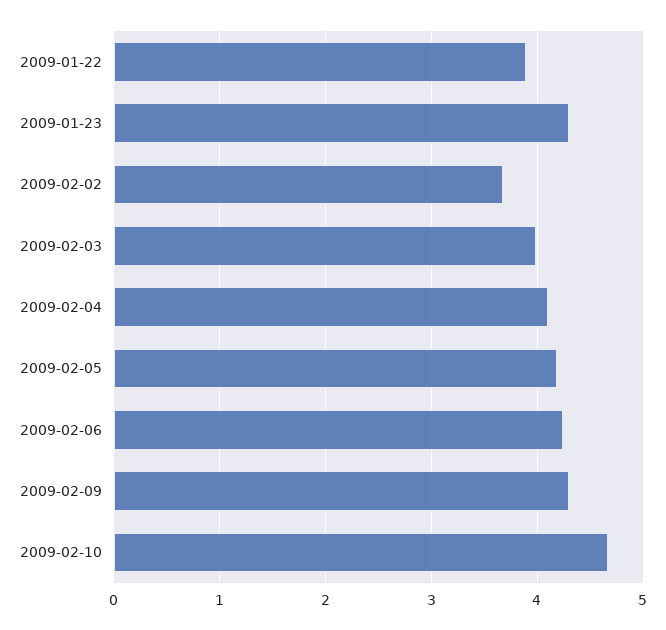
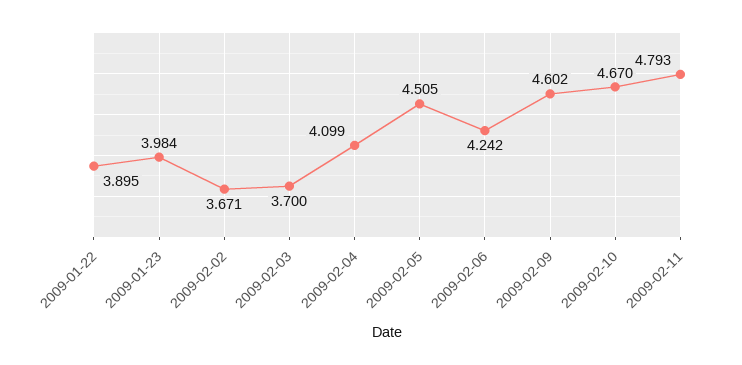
2009-01-23: 4.3 -> 3.984
2009-02-03: 4 -> 3.7
2009-02-05: 4.2 -> 4.505
2009-02-09: 4.3 -> 4.602
2009-02-11: none -> 4.793

